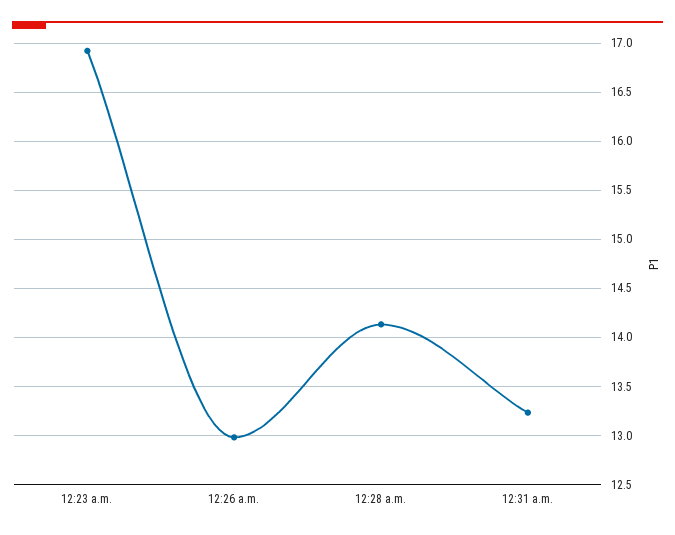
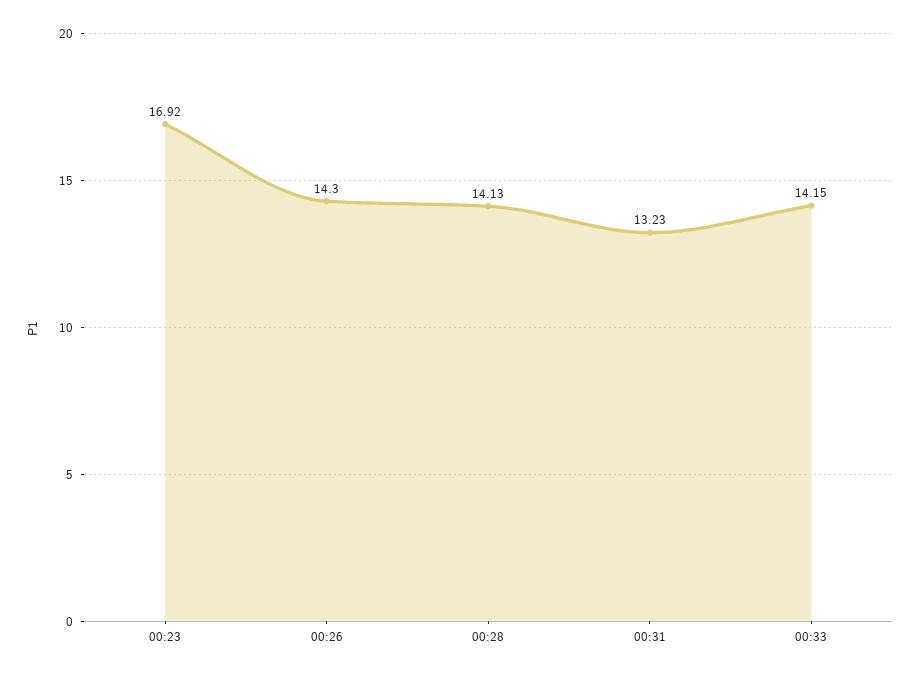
12:26 a.m.: 13 -> 14.3
00:33: none -> 14.15

